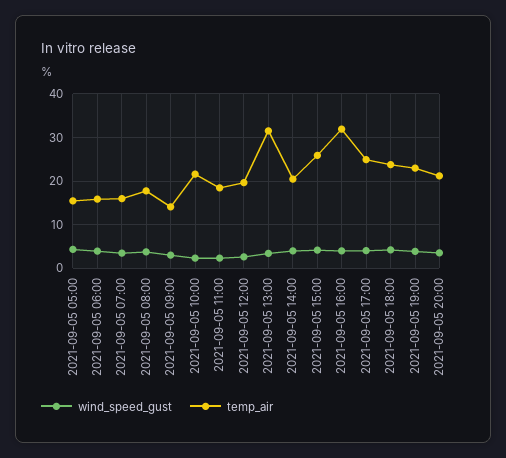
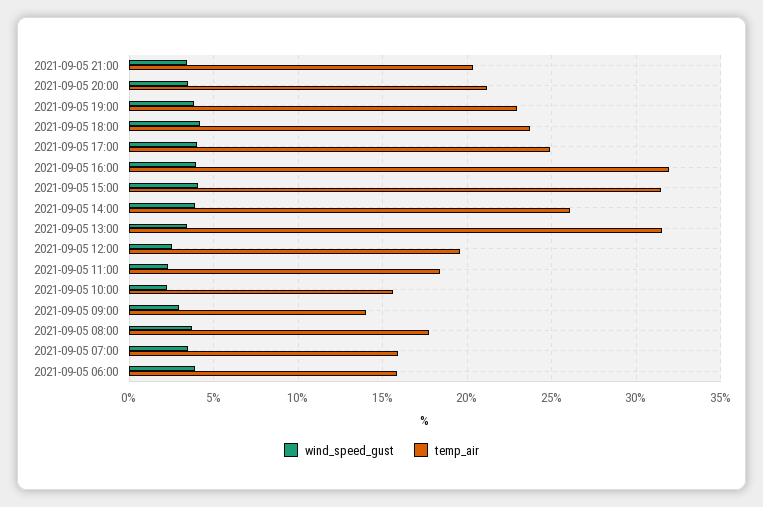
wind_speed_gust, 2021-09-05 05:00: 4 -> none
temp_air, 2021-09-05 05:00: 16 -> none
temp_air, 2021-09-05 10:00: 22 -> 15.5
temp_air, 2021-09-05 14:00: 20 -> 26
temp_air, 2021-09-05 15:00: 26 -> 31.5
wind_speed_gust, 2021-09-05 21:00: none -> 3.5
temp_air, 2021-09-05 21:00: none -> 20.5

